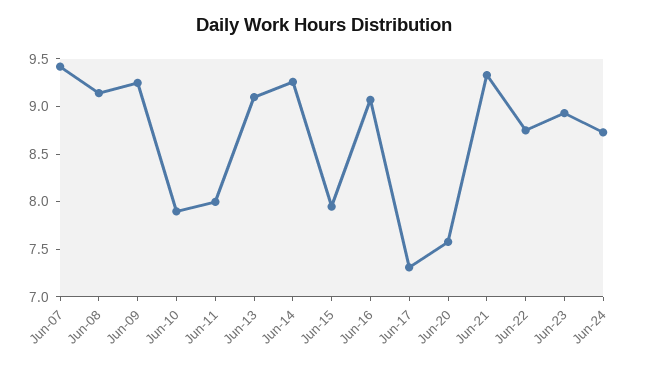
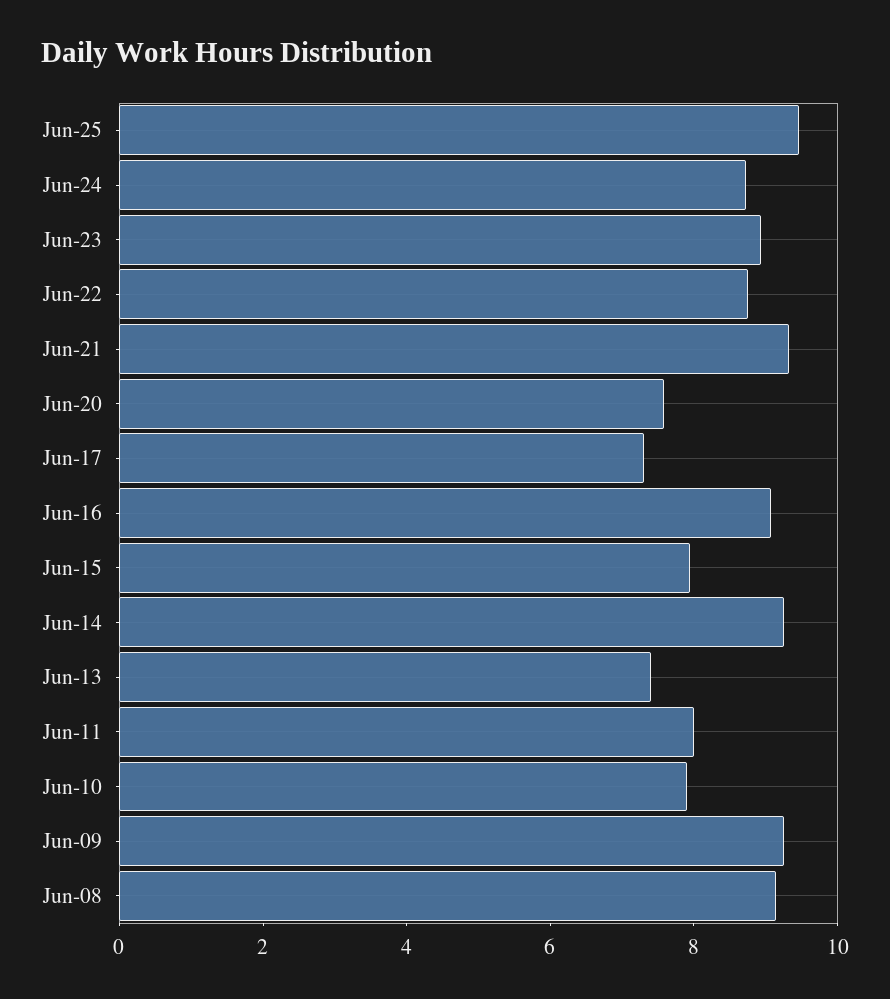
Jun-07: 9.4 -> none
Jun-13: 9.1 -> 7.5
Jun-25: none -> 9.5

